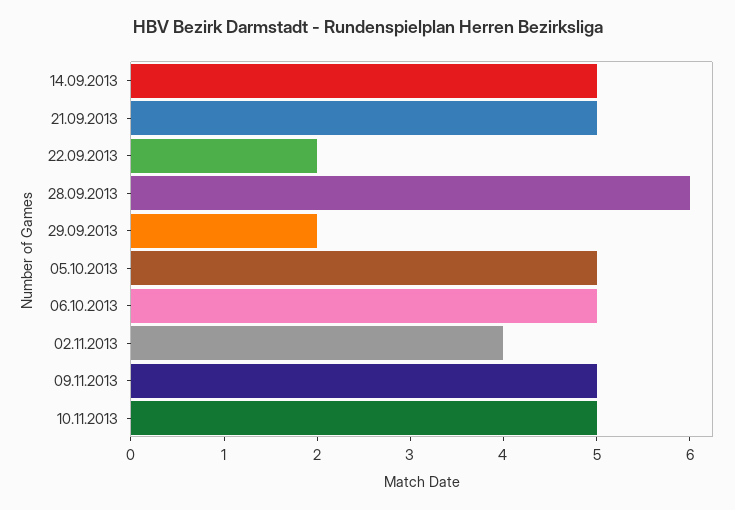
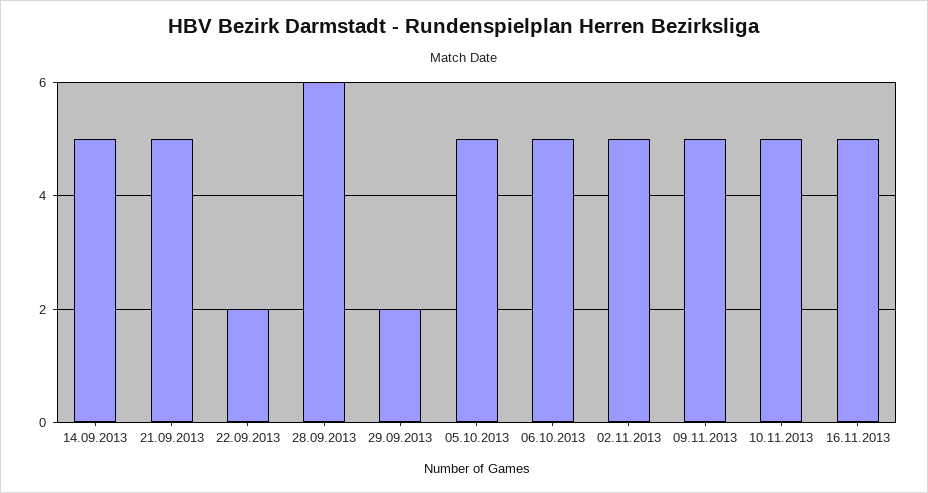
02.11.2013: 4 -> 5
16.11.2013: none -> 5

